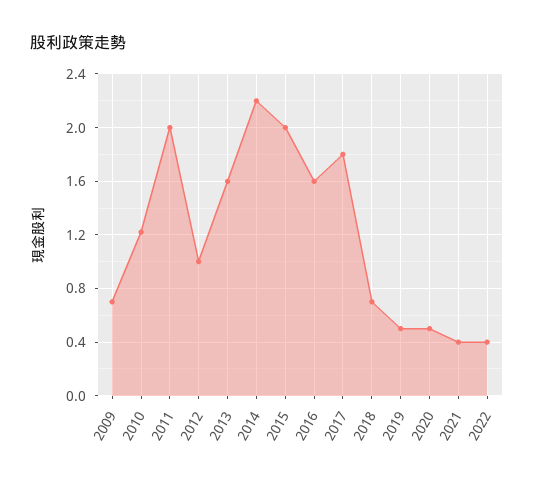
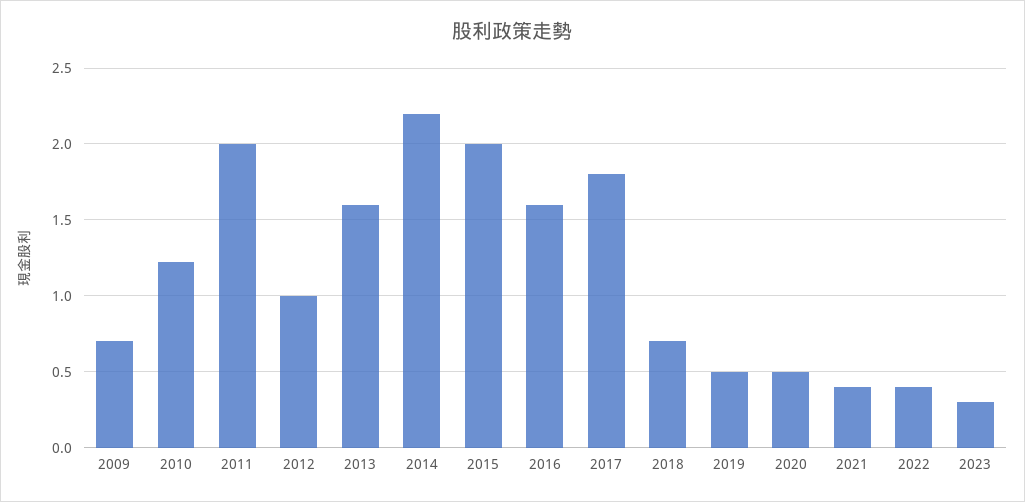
2023: none -> 0.3

